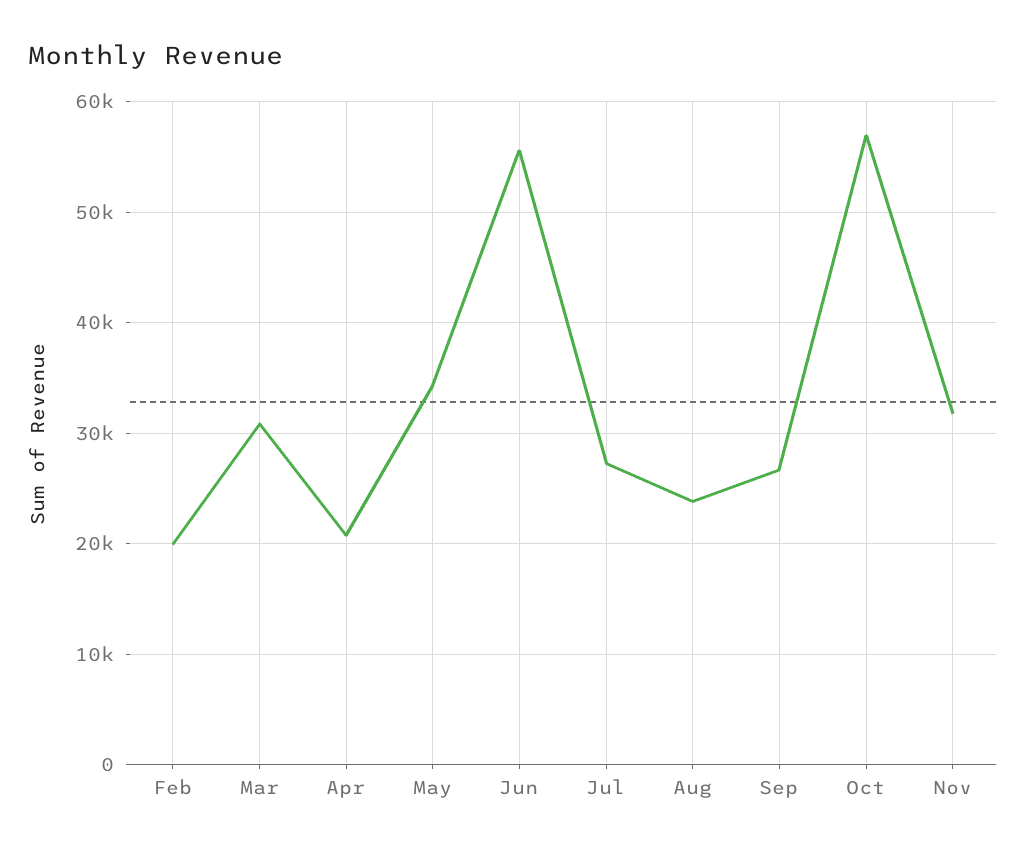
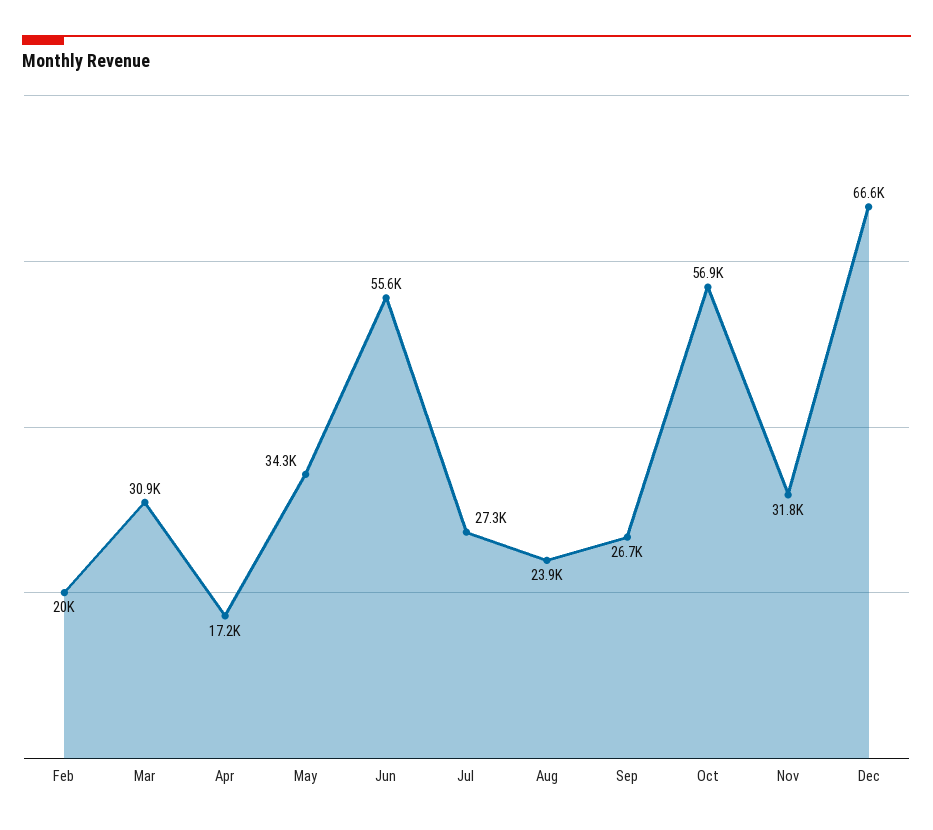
Apr: 21000 -> 17200
Dec: none -> 66600

